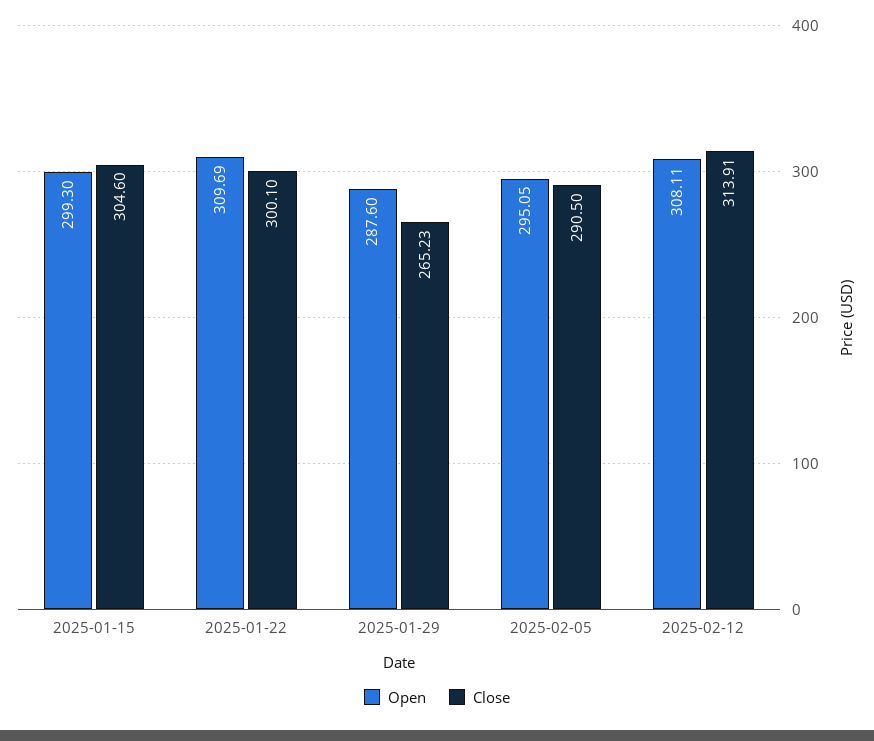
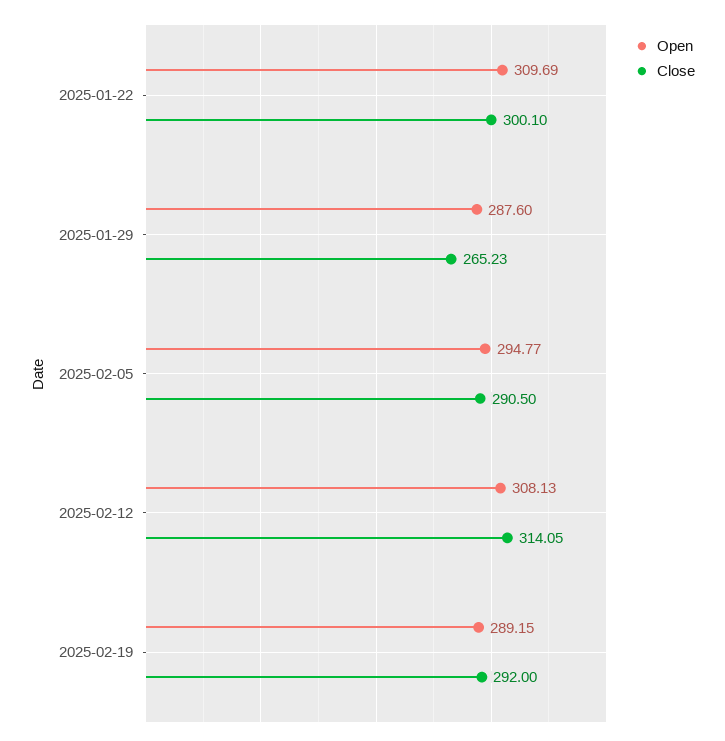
Open, 2025-01-15: 299.3 -> none
Close, 2025-01-15: 304.6 -> none
Open, 2025-02-05: 295.05 -> 294.77
Open, 2025-02-12: 308.11 -> 308.13
Close, 2025-02-12: 313.91 -> 314.05
Open, 2025-02-19: none -> 289.15
Close, 2025-02-19: none -> 292

